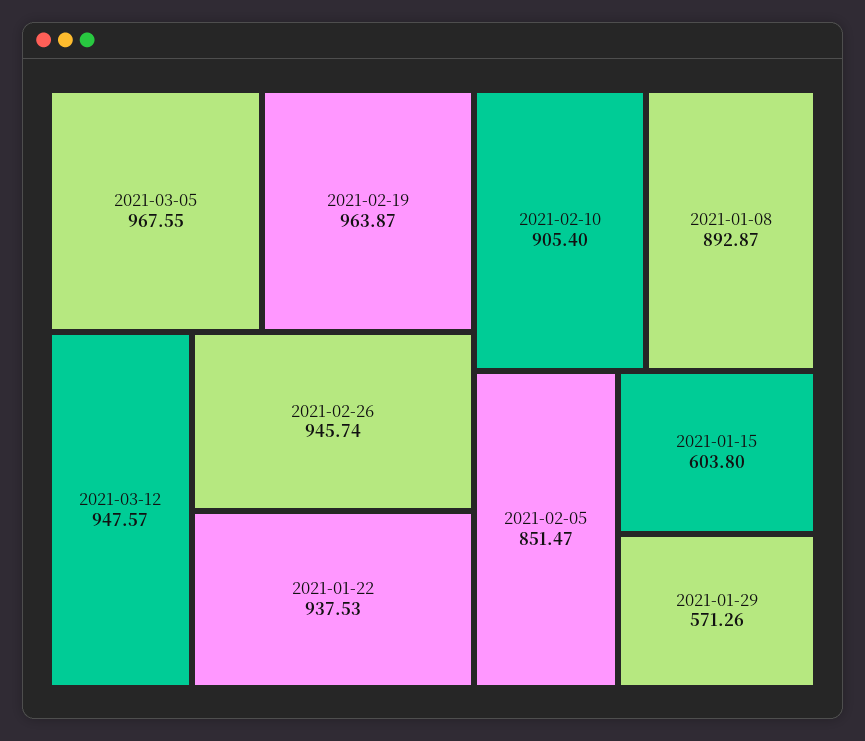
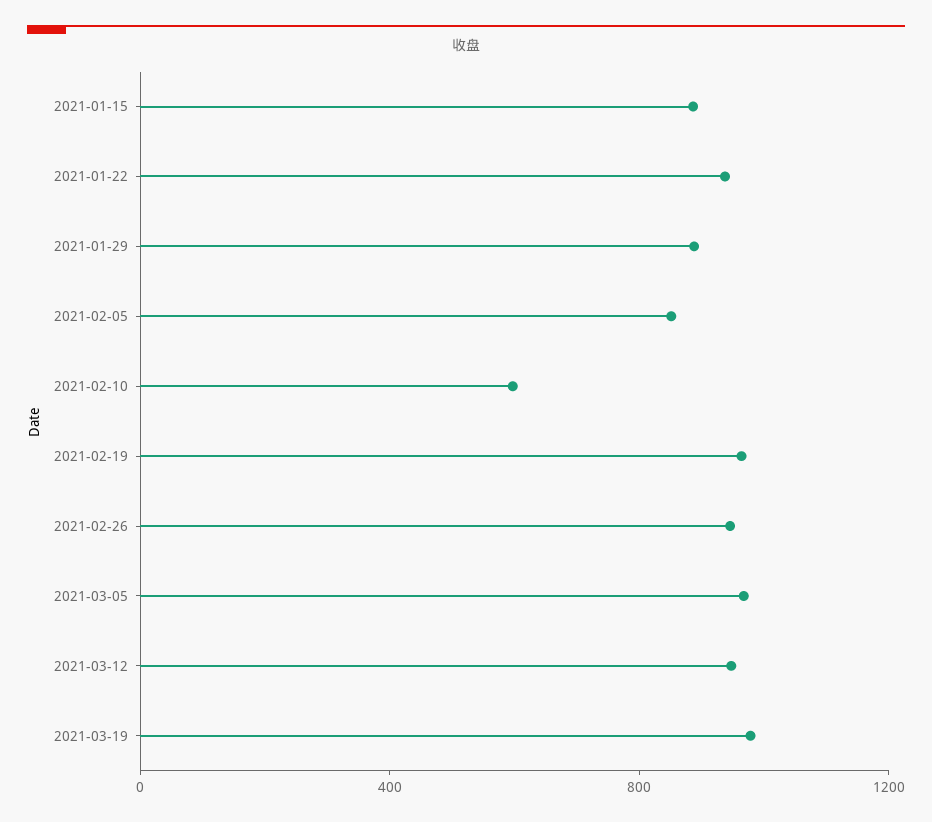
2021-02-10: 905.4 -> 600
2021-01-08: 892.87 -> none
2021-01-15: 603.8 -> 900
2021-01-29: 571.26 -> 900
2021-03-19: none -> 1000

